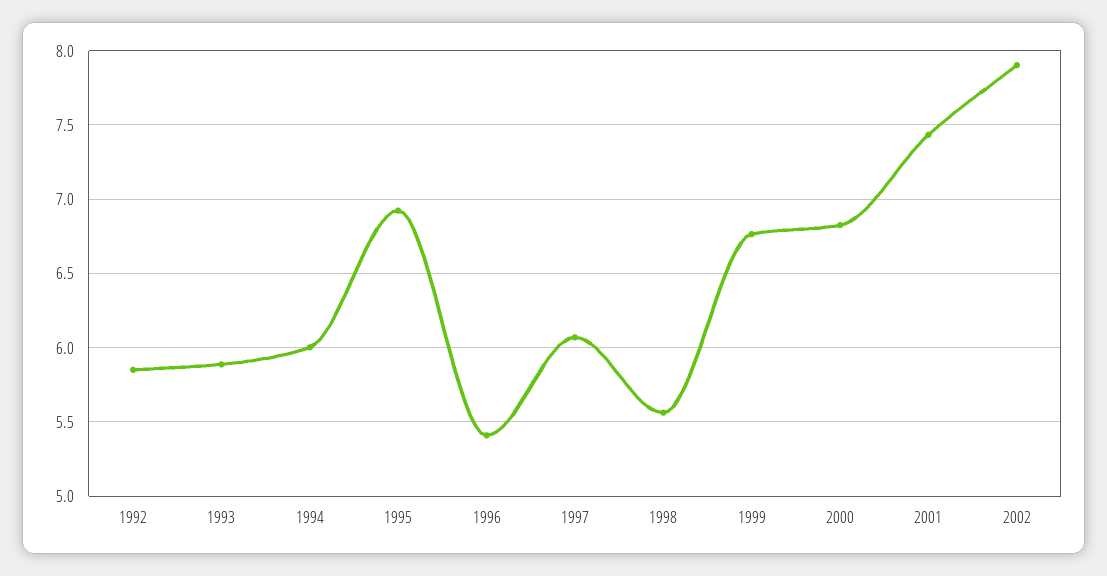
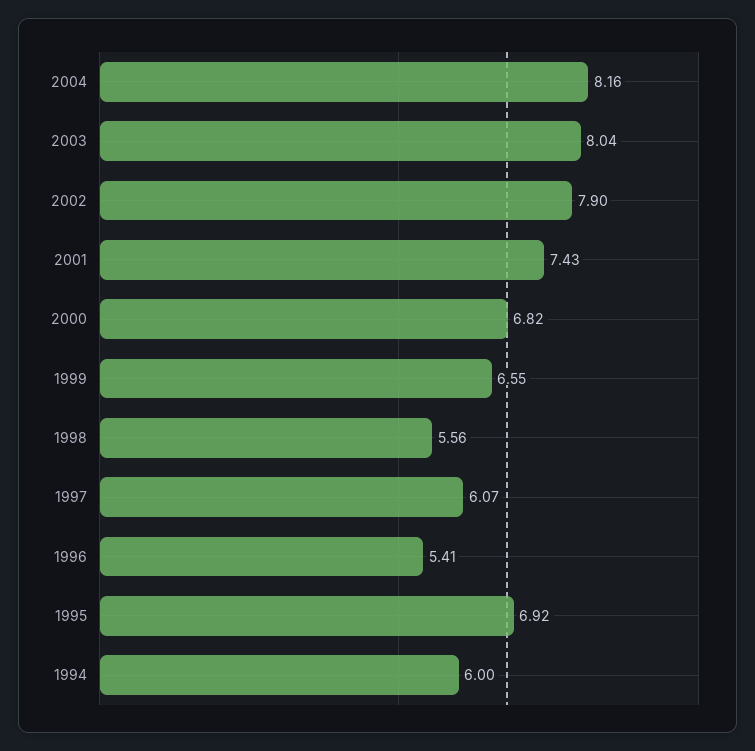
1992: 5.85 -> none
1993: 5.9 -> none
1999: 6.75 -> 6.55
2004: none -> 8.16
2003: none -> 8.04

